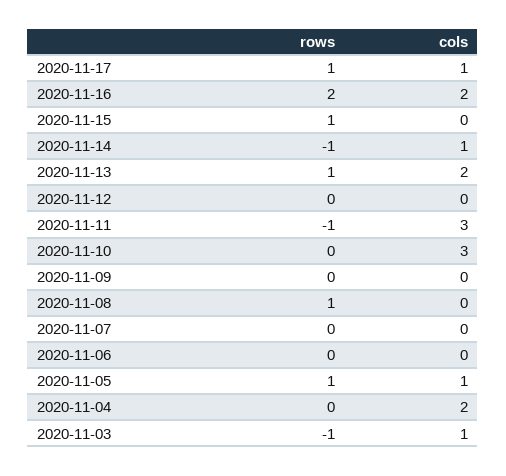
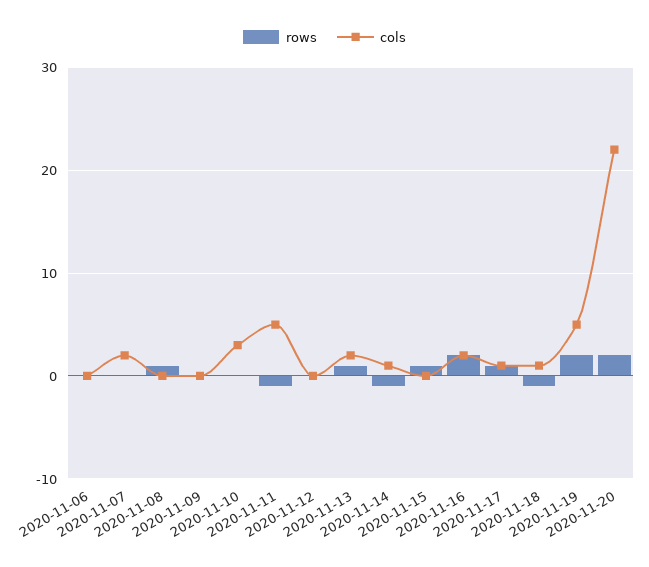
cols, 2020-11-11: 3 -> 5
cols, 2020-11-07: 0 -> 2
rows, 2020-11-05: 1 -> none
cols, 2020-11-05: 1 -> none
rows, 2020-11-04: 0 -> none
cols, 2020-11-04: 2 -> none
rows, 2020-11-03: -1 -> none
cols, 2020-11-03: 1 -> none
rows, 2020-11-18: none -> -1
cols, 2020-11-18: none -> 1
rows, 2020-11-19: none -> 2
cols, 2020-11-19: none -> 5
rows, 2020-11-20: none -> 2
cols, 2020-11-20: none -> 22

